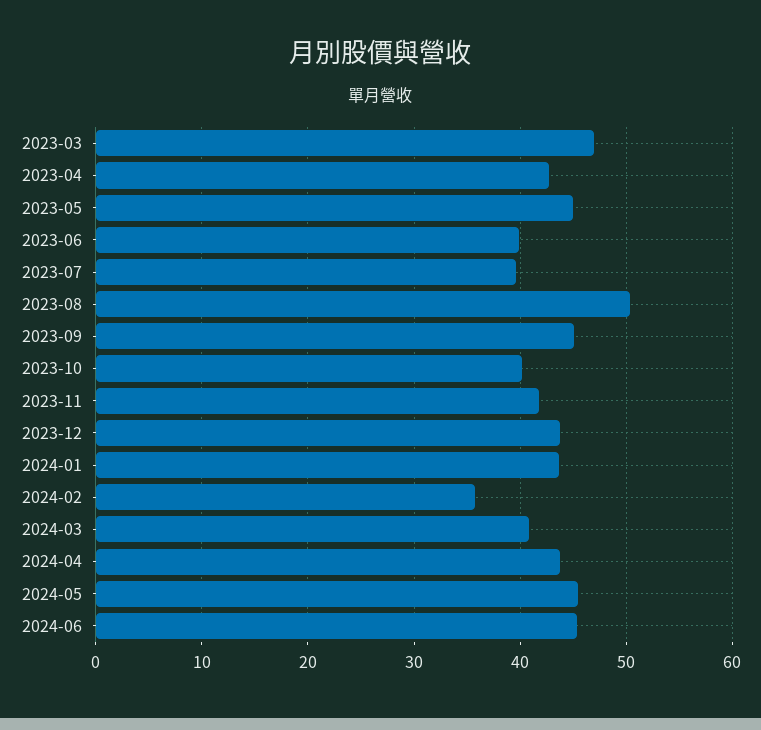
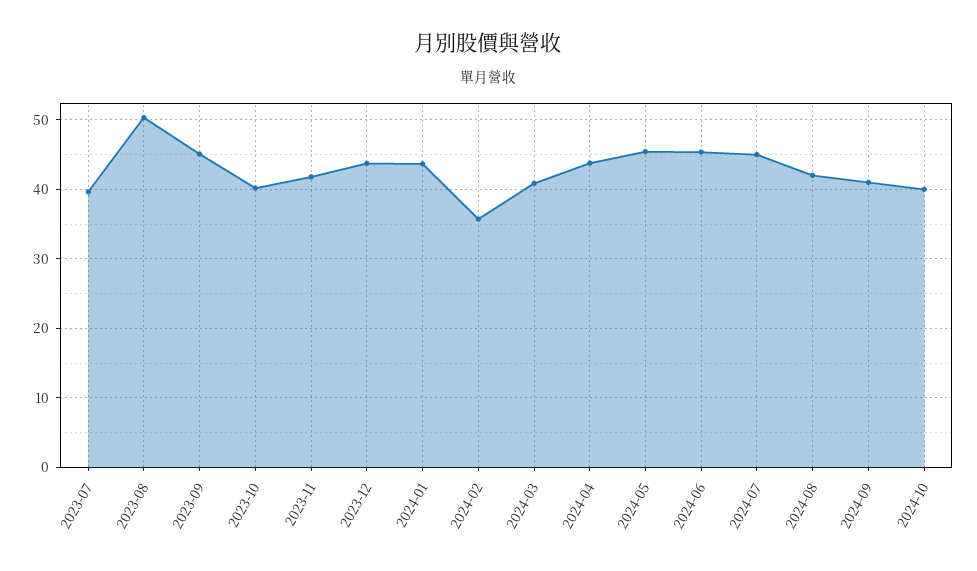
2023-03: 47 -> none
2023-04: 43 -> none
2023-05: 45 -> none
2023-06: 40 -> none
2024-07: none -> 45
2024-08: none -> 42
2024-09: none -> 41
2024-10: none -> 40

